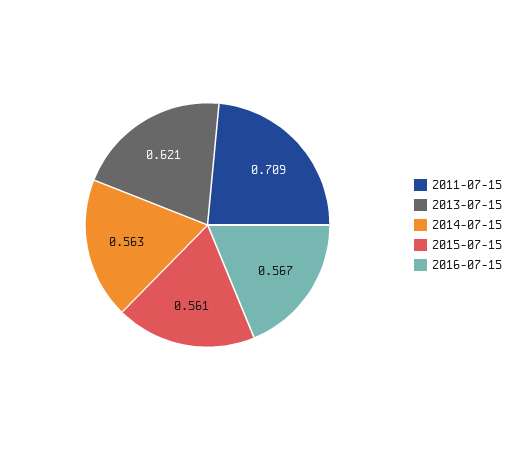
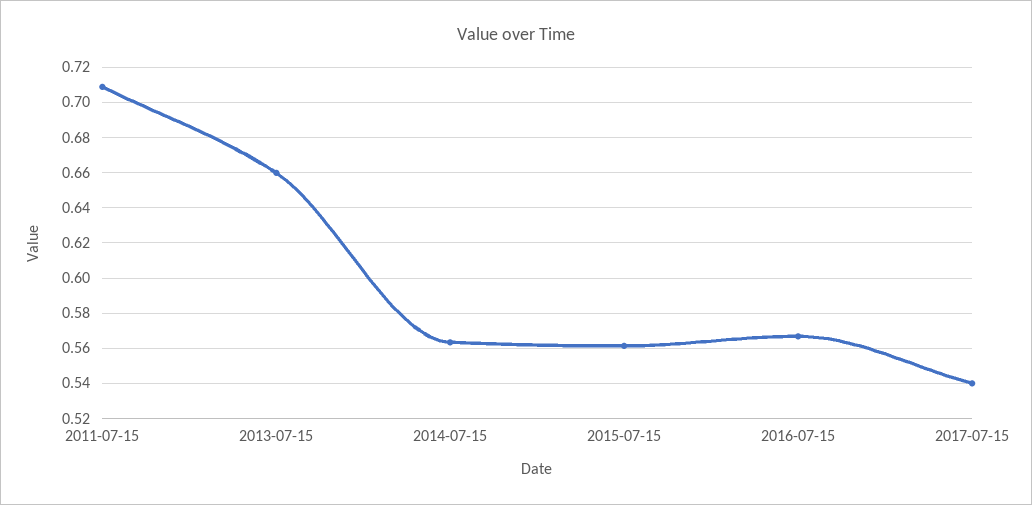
2013-07-15: 0.621 -> 0.66
2017-07-15: none -> 0.54

